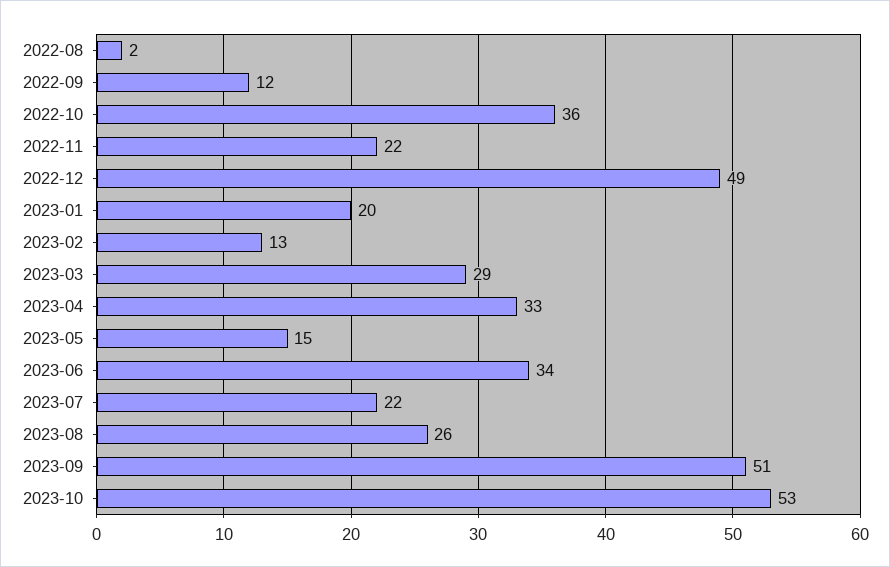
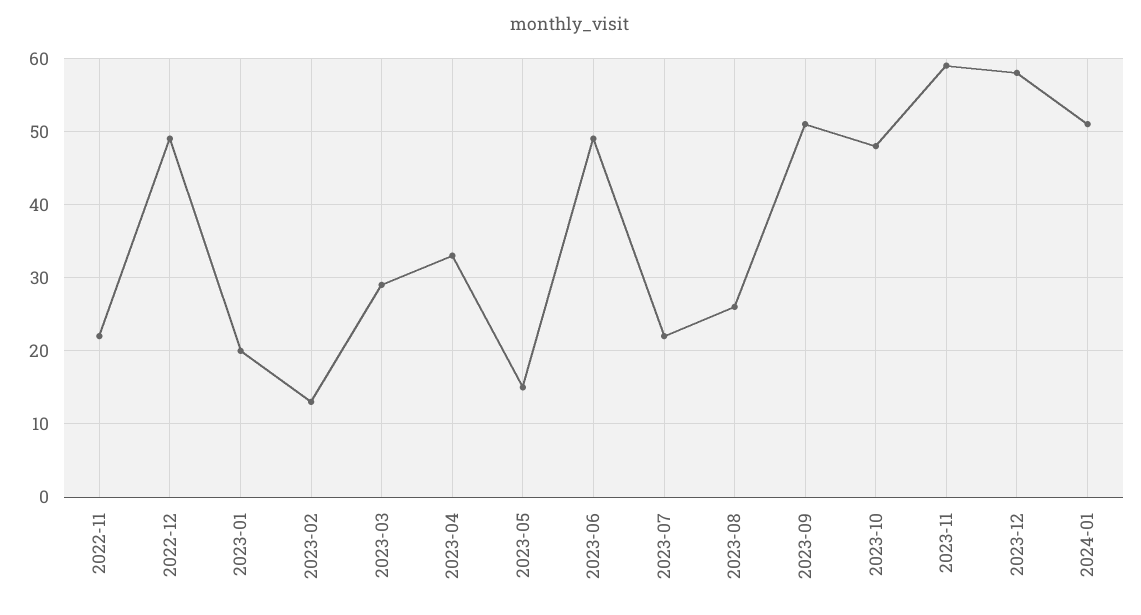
2022-08: 2 -> none
2022-09: 12 -> none
2022-10: 36 -> none
2023-06: 34 -> 49
2023-10: 53 -> 48
2023-11: none -> 59
2023-12: none -> 58
2024-01: none -> 51

